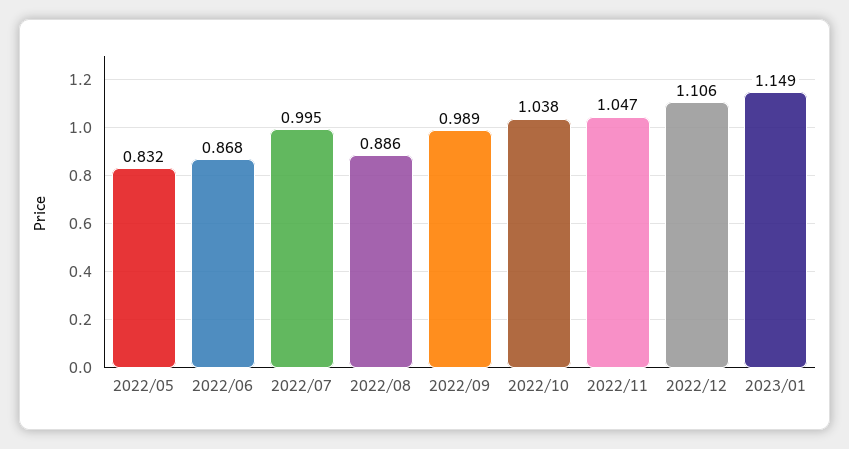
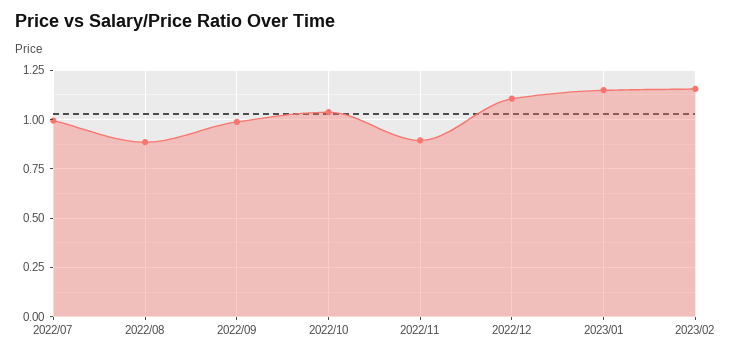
2022/05: 0.832 -> none
2022/06: 0.868 -> none
2022/11: 1.047 -> 0.9
2023/02: none -> 1.15

